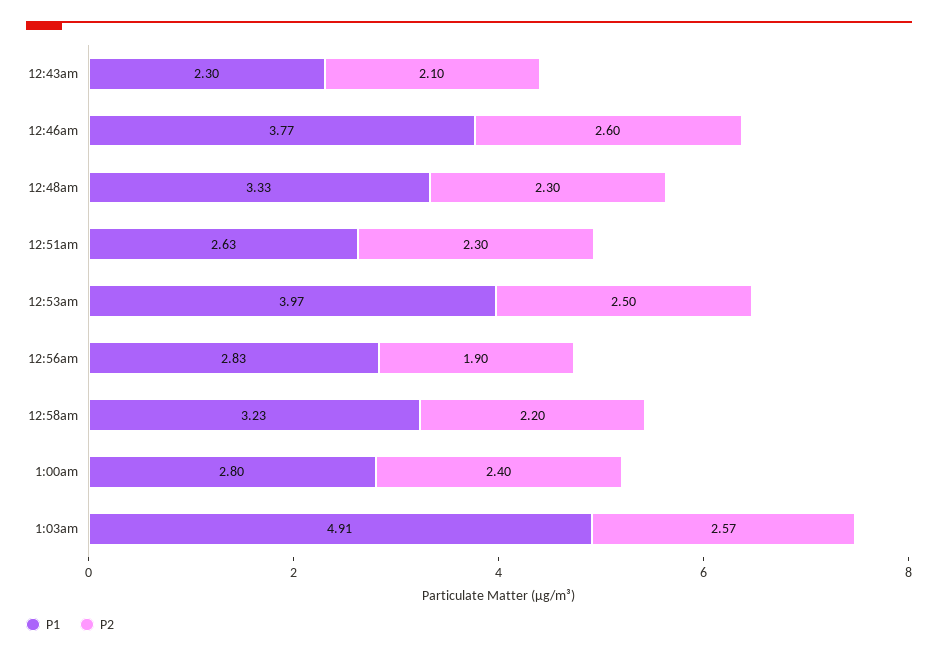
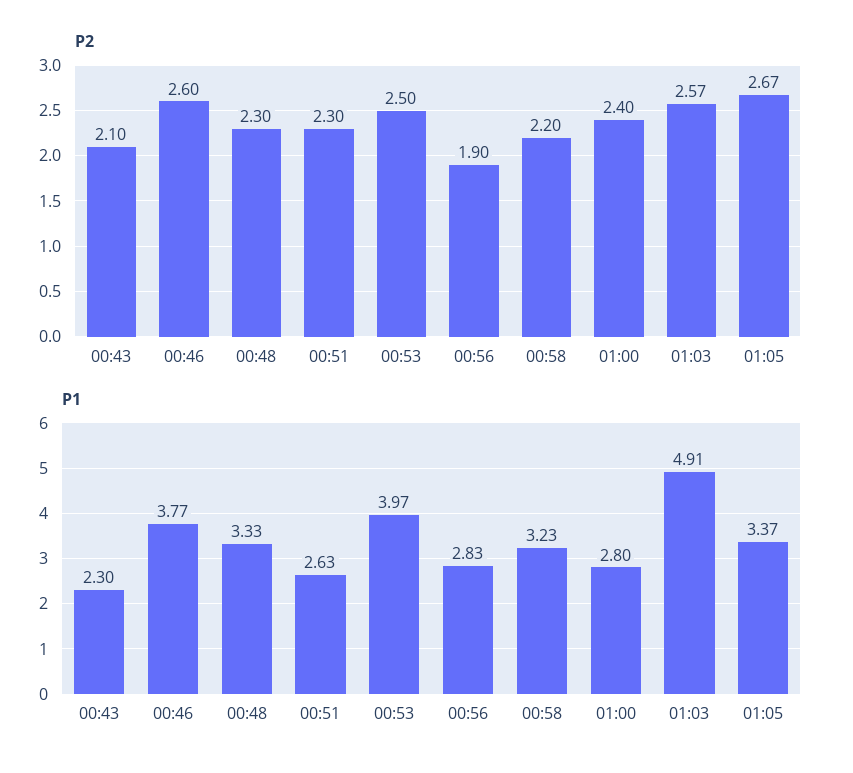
P2, 01:05: none -> 2.67
P1, 01:05: none -> 3.37

